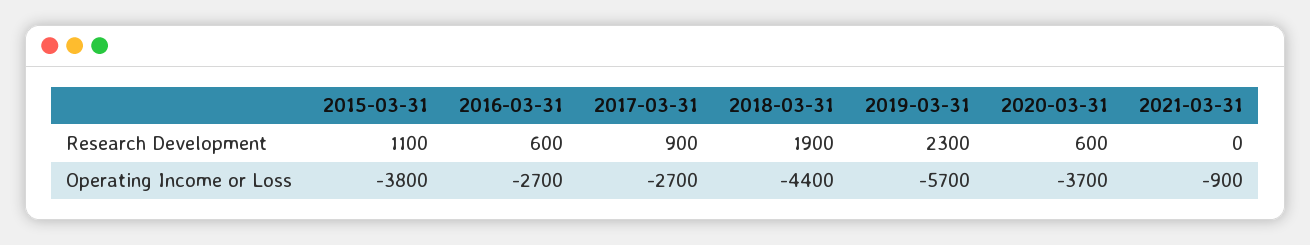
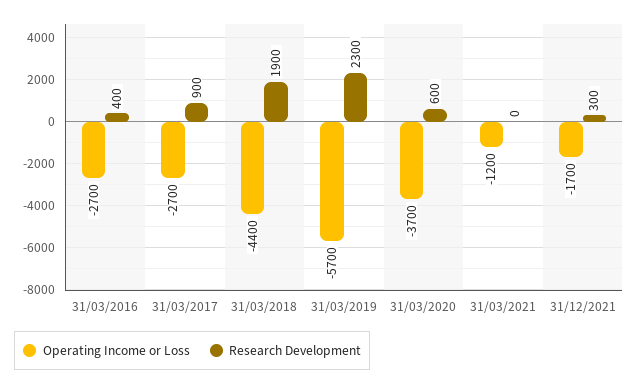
Research Development, 2015-03-31: 1100 -> none
Research Development, 2016-03-31: 600 -> 400
Operating Income or Loss, 2015-03-31: -3800 -> none
Operating Income or Loss, 2021-03-31: -900 -> -1200
Operating Income or Loss, 31/12/2021: none -> -1700
Research Development, 31/12/2021: none -> 300

